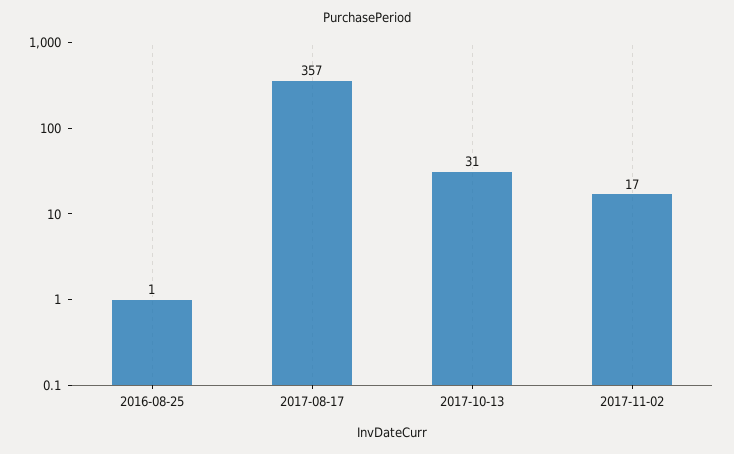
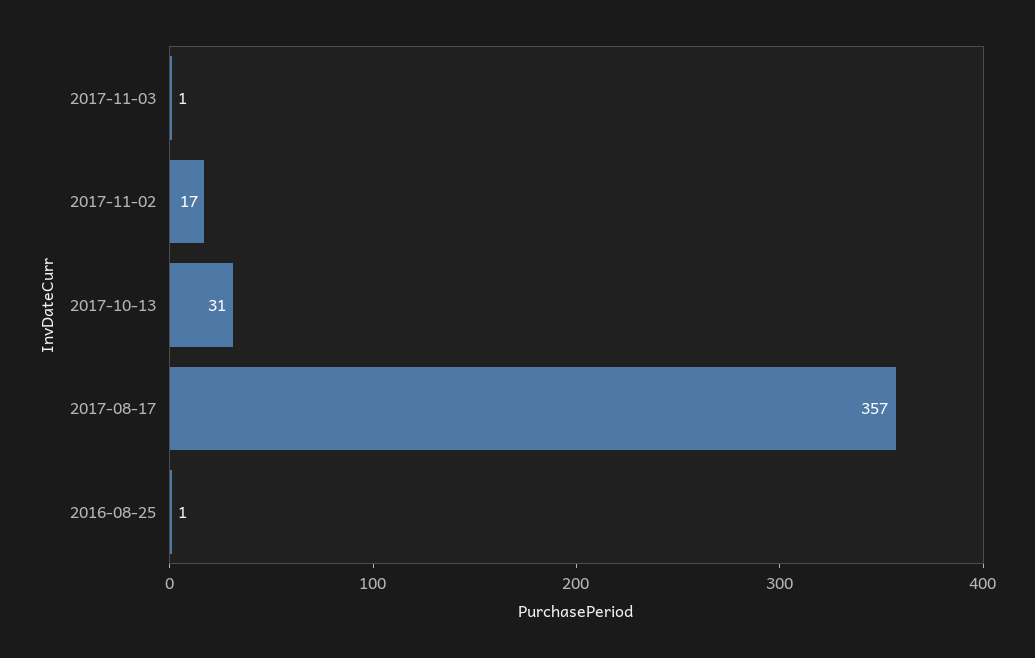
2017-11-03: none -> 1

